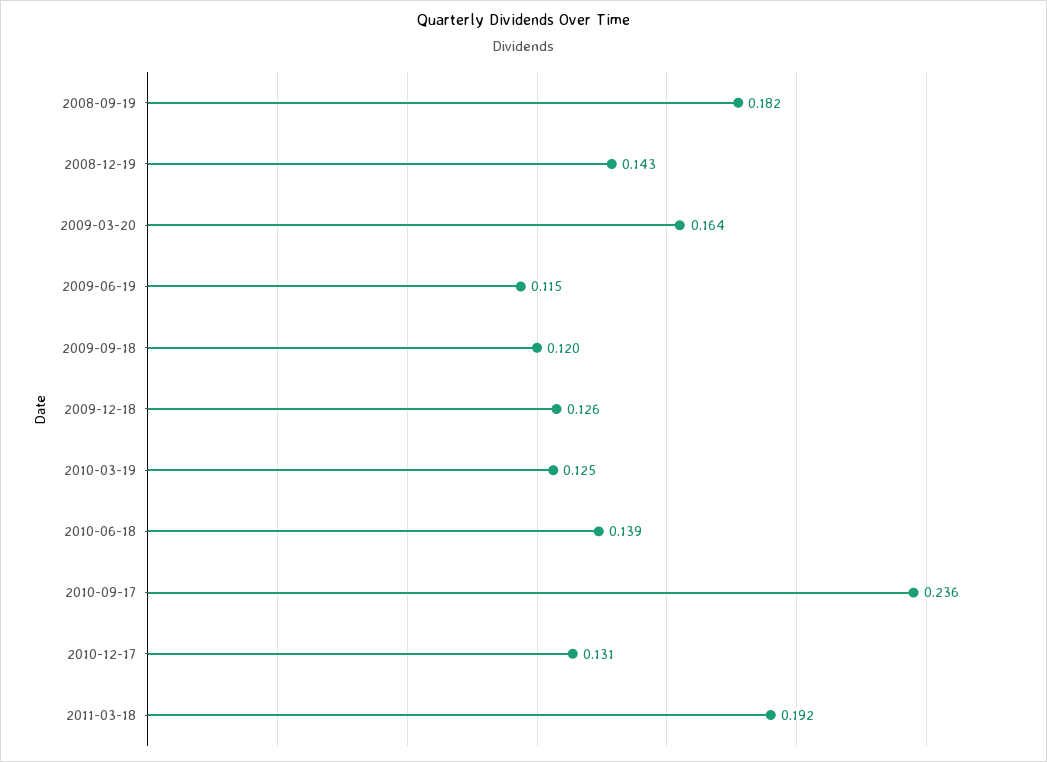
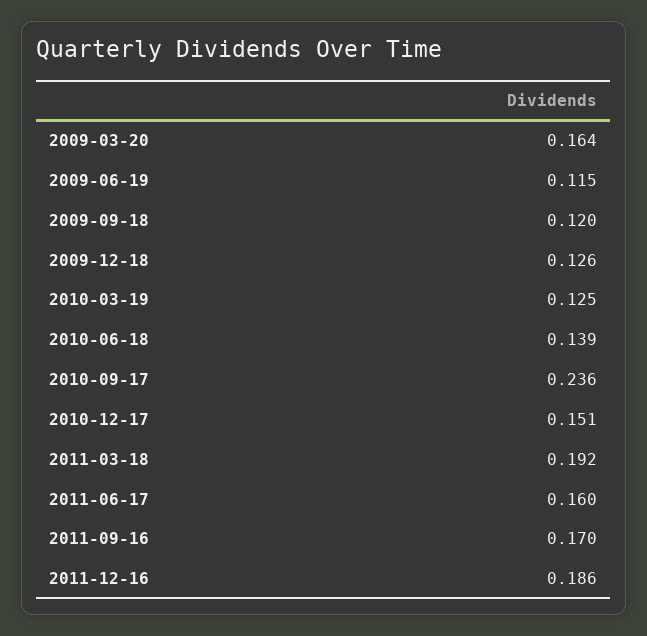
2008-09-19: 0.182 -> none
2008-12-19: 0.143 -> none
2010-12-17: 0.131 -> 0.151
2011-06-17: none -> 0.16
2011-09-16: none -> 0.17
2011-12-16: none -> 0.186

